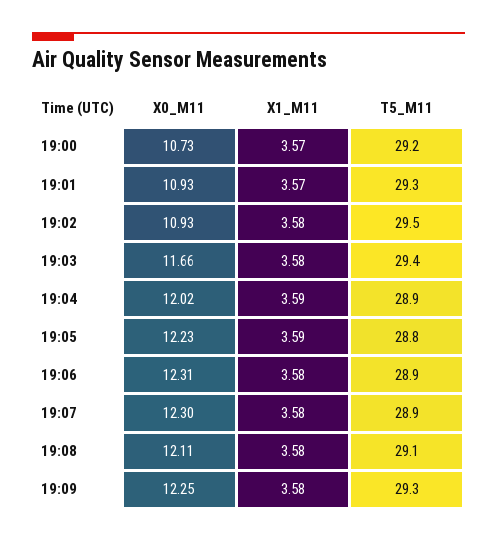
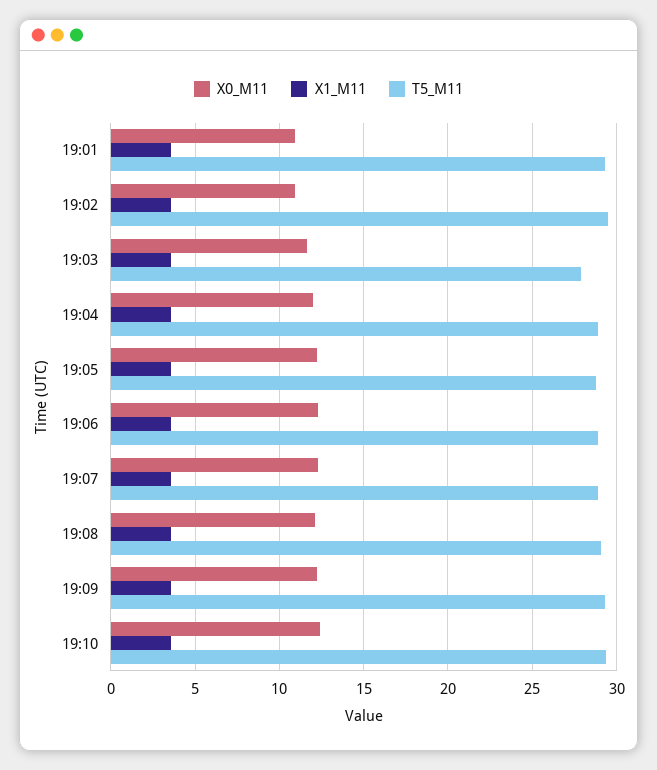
X0_M11, 19:00: 10.73 -> none
X1_M11, 19:00: 3.57 -> none
T5_M11, 19:00: 29.2 -> none
T5_M11, 19:03: 29.4 -> 28
X0_M11, 19:10: none -> 12.5
X1_M11, 19:10: none -> 3.5
T5_M11, 19:10: none -> 29.5

